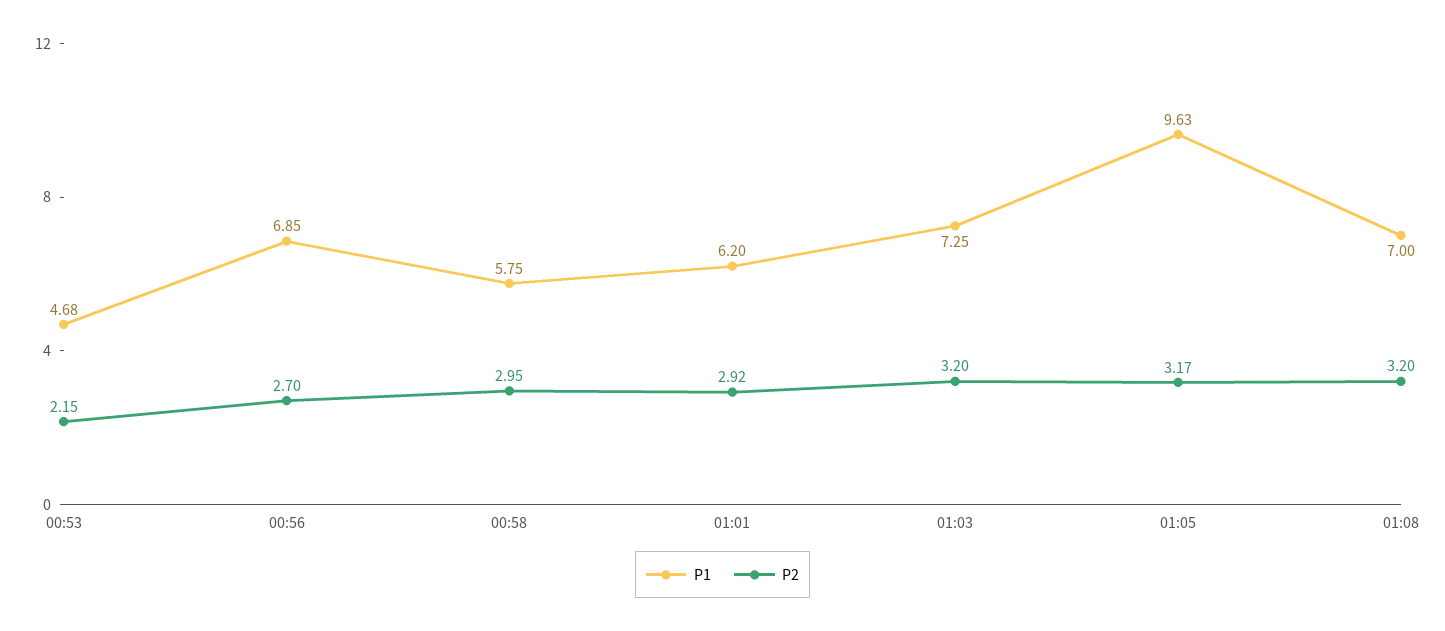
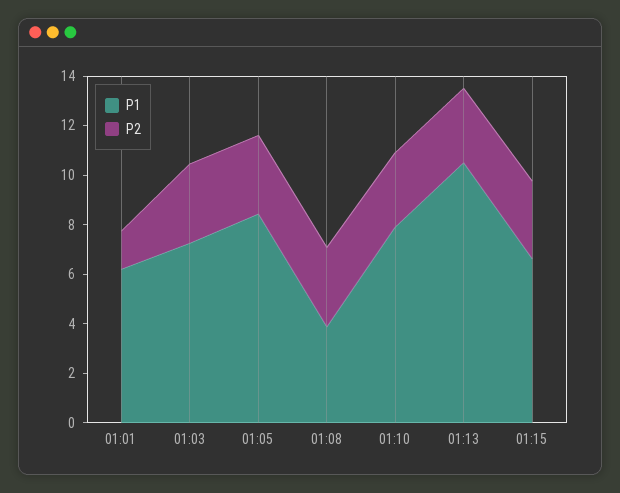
P1, 00:53: 4.68 -> none
P2, 00:53: 2.15 -> none
P1, 00:56: 6.85 -> none
P2, 00:56: 2.7 -> none
P1, 00:58: 5.75 -> none
P2, 00:58: 2.95 -> none
P2, 01:01: 2.92 -> 1.5
P1, 01:05: 9.63 -> 8.5
P1, 01:08: 7 -> 4
P1, 01:10: none -> 8
P2, 01:10: none -> 3
P1, 01:13: none -> 10.5
P2, 01:13: none -> 3
P1, 01:15: none -> 6.5
P2, 01:15: none -> 3

